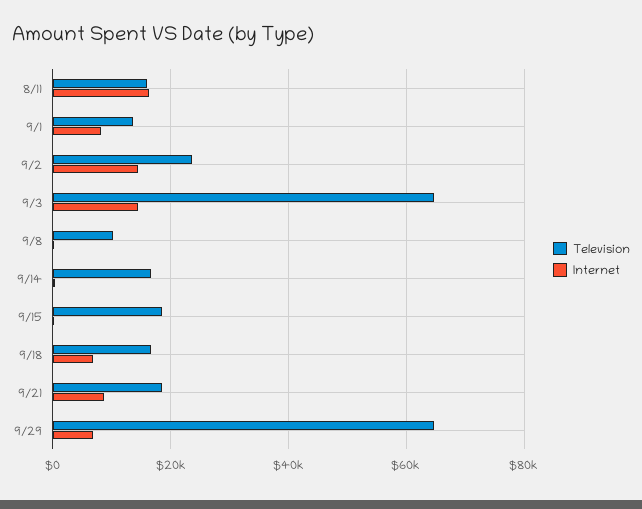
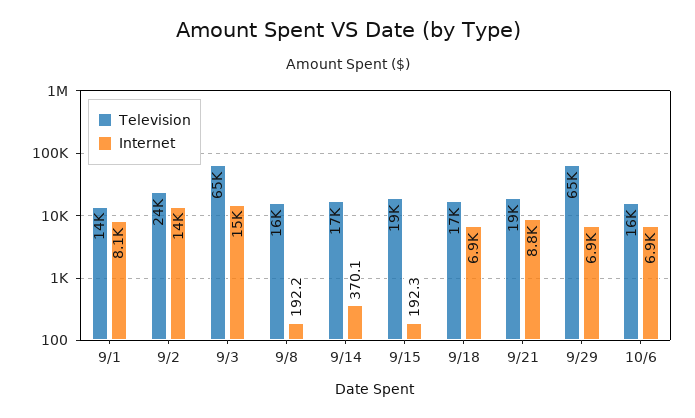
Television, 8/11: 16000 -> none
Internet, 8/11: 16000 -> none
Television, 9/8: 10000 -> 16000
Television, 10/6: none -> 16000
Internet, 10/6: none -> 6900

